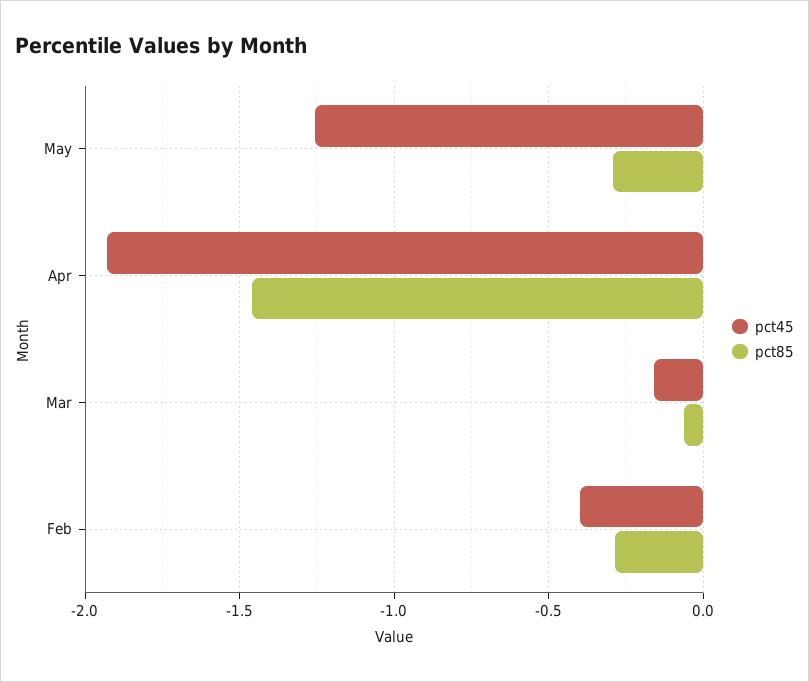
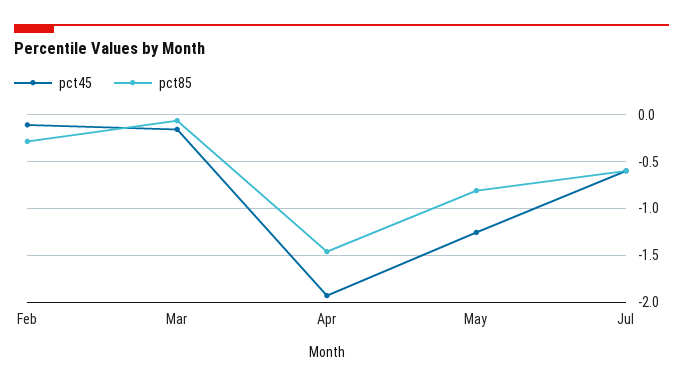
pct85, May: -0.3 -> -0.8
pct45, Feb: -0.4 -> -0.1
pct45, Jul: none -> -0.6
pct85, Jul: none -> -0.6

